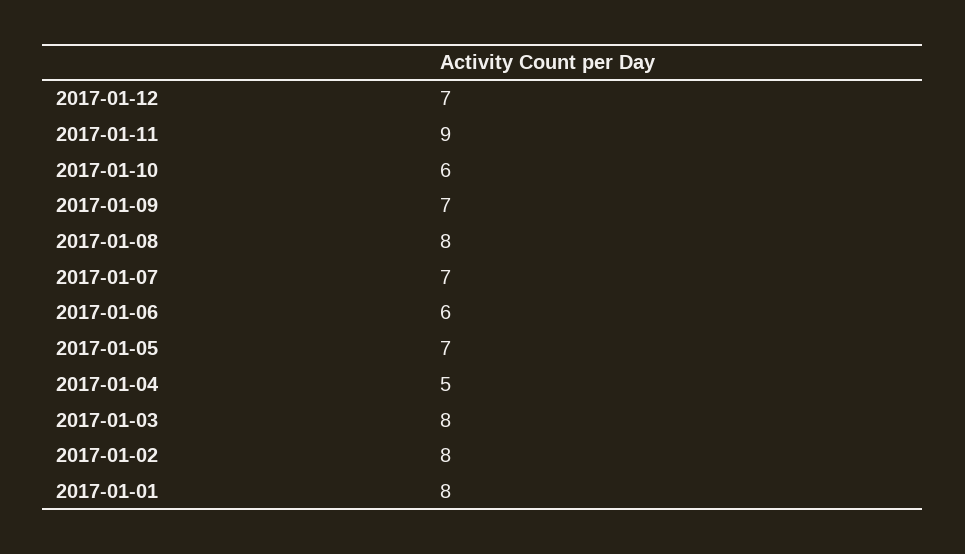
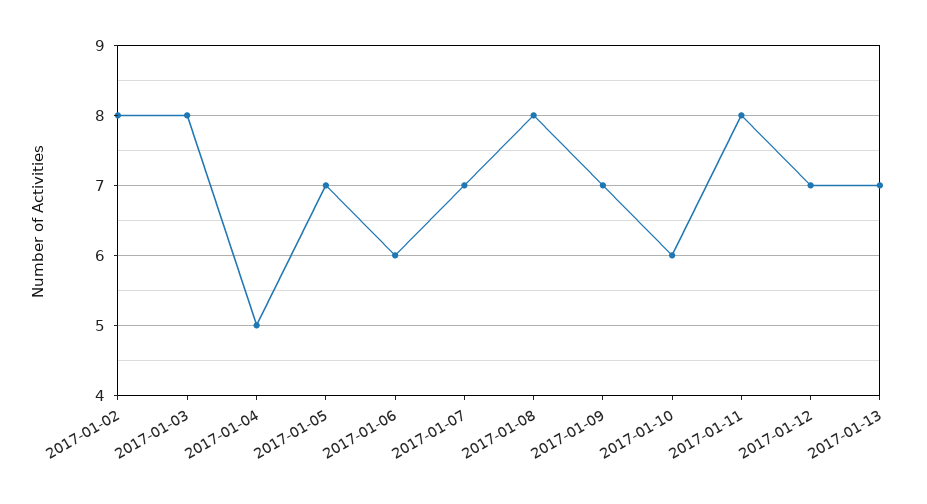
2017-01-11: 9 -> 8
2017-01-01: 8 -> none
2017-01-13: none -> 7

